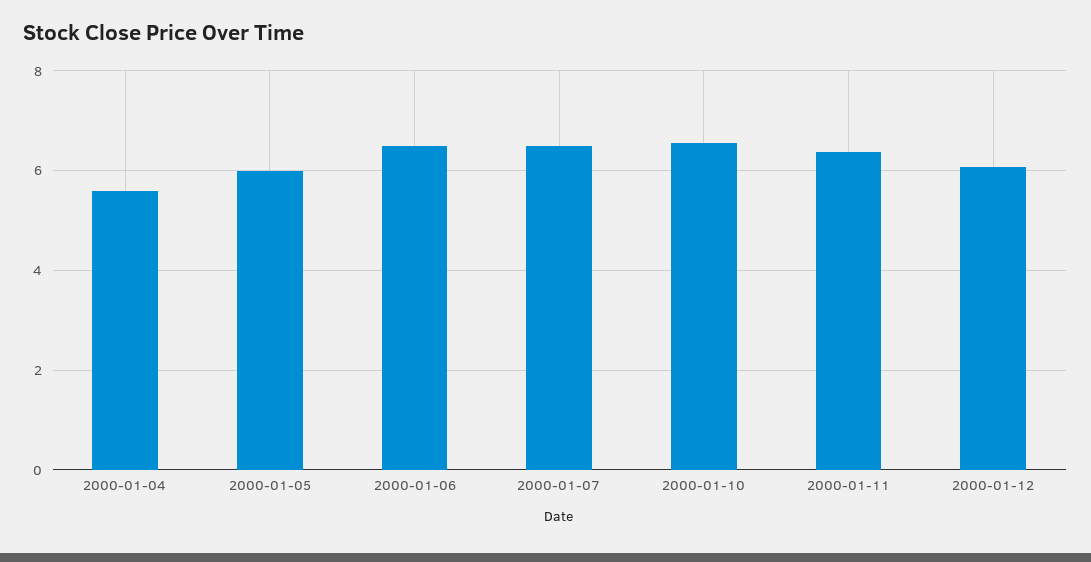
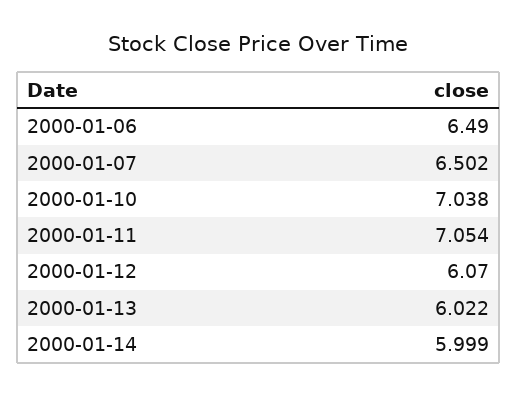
2000-01-04: 5.6 -> none
2000-01-05: 6 -> none
2000-01-10: 6.6 -> 7.038
2000-01-11: 6.4 -> 7.054
2000-01-13: none -> 6.022
2000-01-14: none -> 5.999

